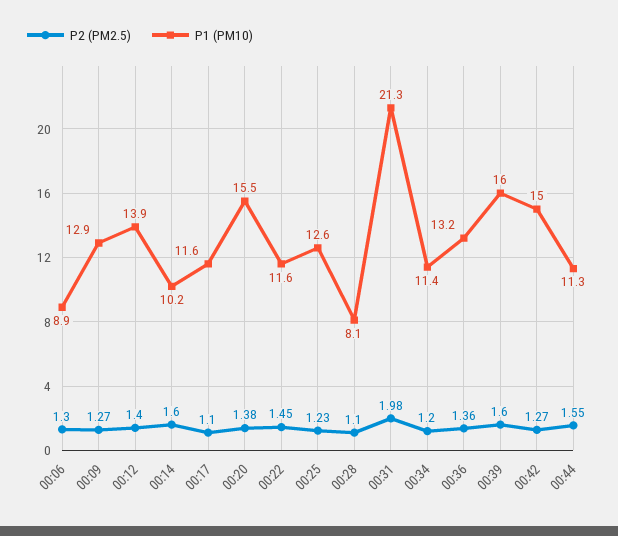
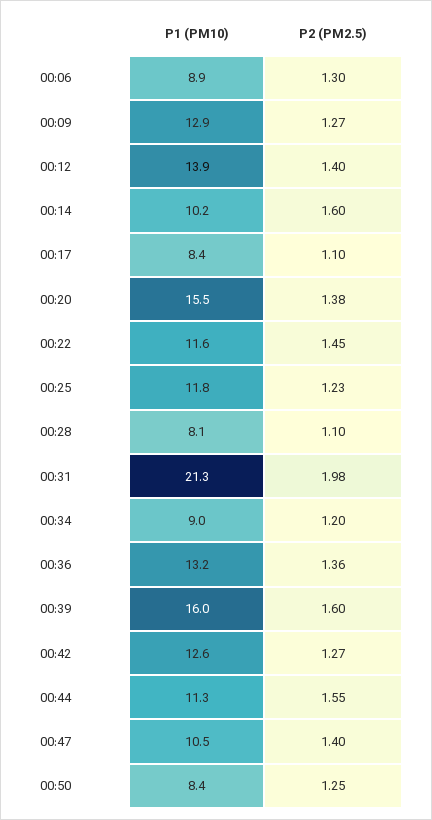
P1 (PM10), 00:17: 11.6 -> 8.4
P1 (PM10), 00:25: 12.6 -> 11.8
P1 (PM10), 00:34: 11.4 -> 9
P1 (PM10), 00:42: 15 -> 12.6
P1 (PM10), 00:47: none -> 10.5
P2 (PM2.5), 00:47: none -> 1.4
P1 (PM10), 00:50: none -> 8.4
P2 (PM2.5), 00:50: none -> 1.25

